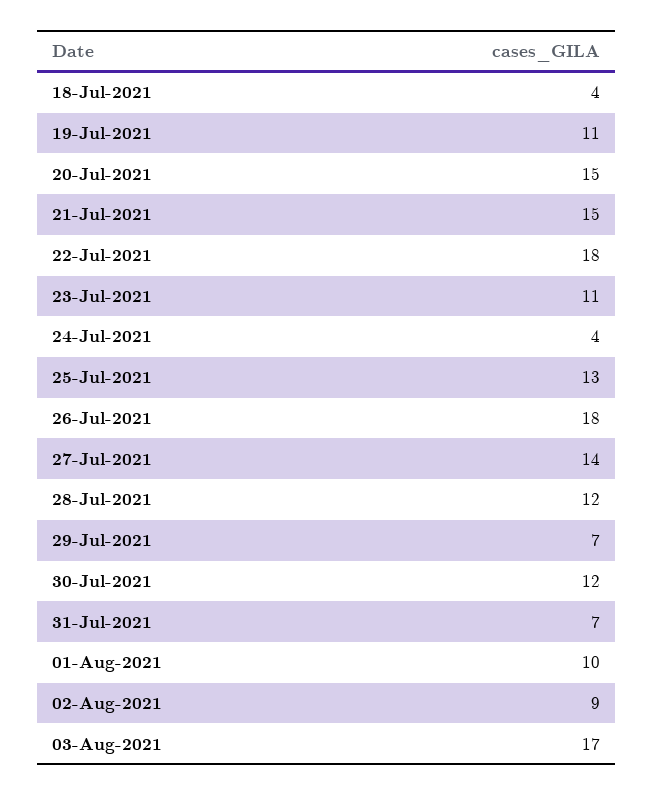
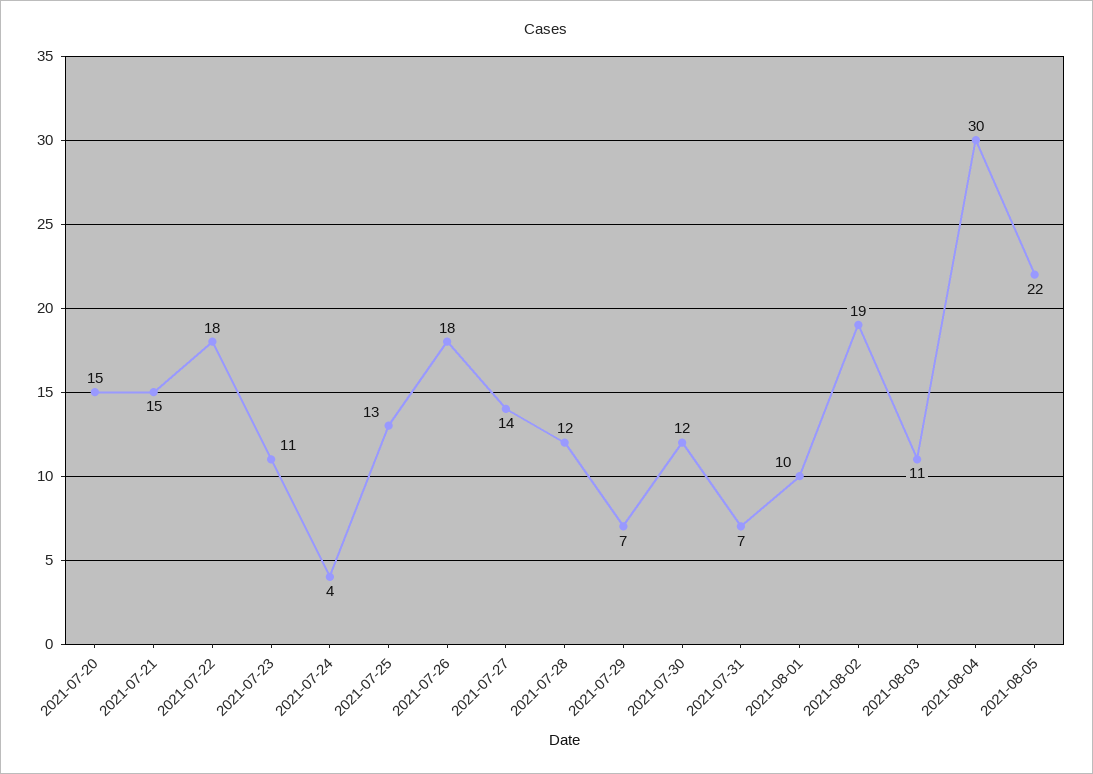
18-Jul-2021: 4 -> none
19-Jul-2021: 11 -> none
02-Aug-2021: 9 -> 19
03-Aug-2021: 17 -> 11
2021-08-04: none -> 30
2021-08-05: none -> 22

